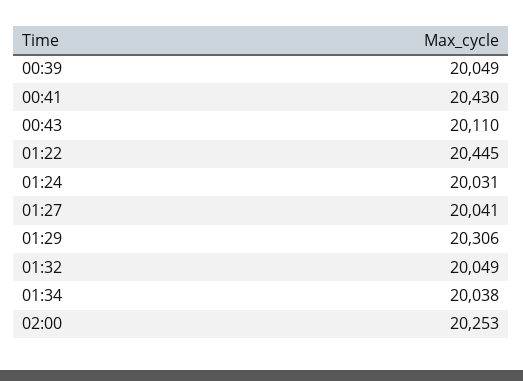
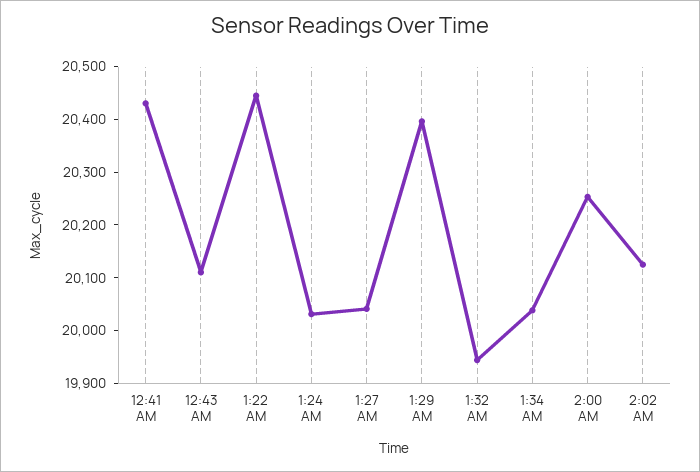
00:39: 20049 -> none
01:29: 20306 -> 20400
01:32: 20049 -> 19940
2:02 AM: none -> 20120

